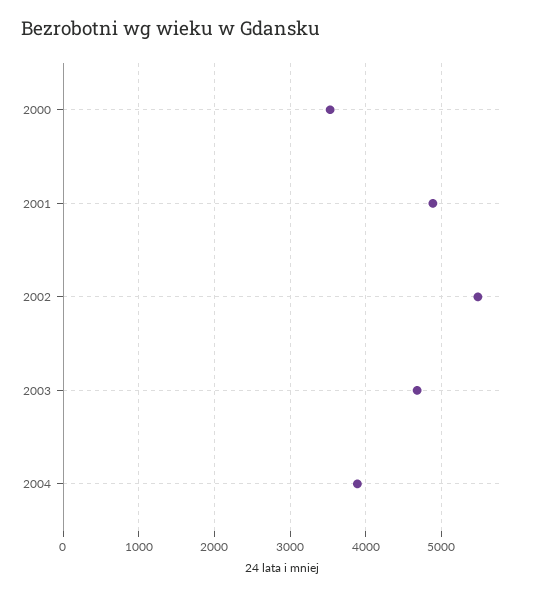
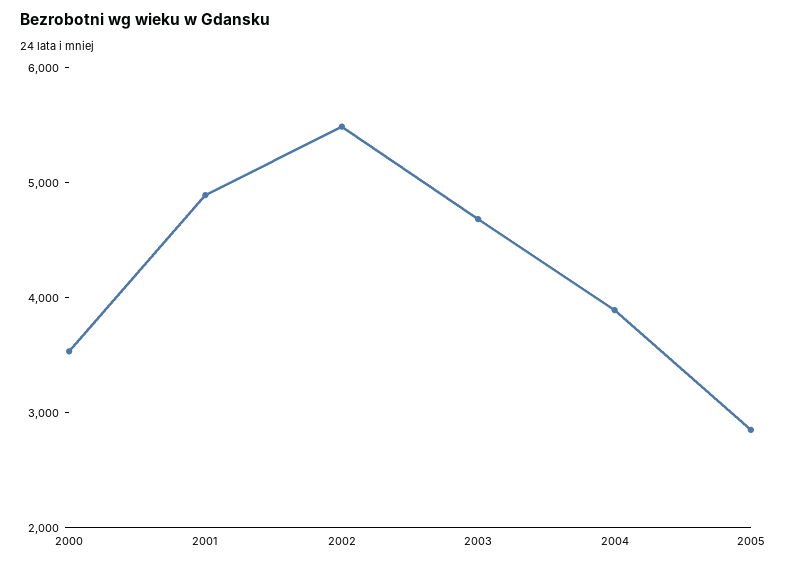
2005: none -> 2800

